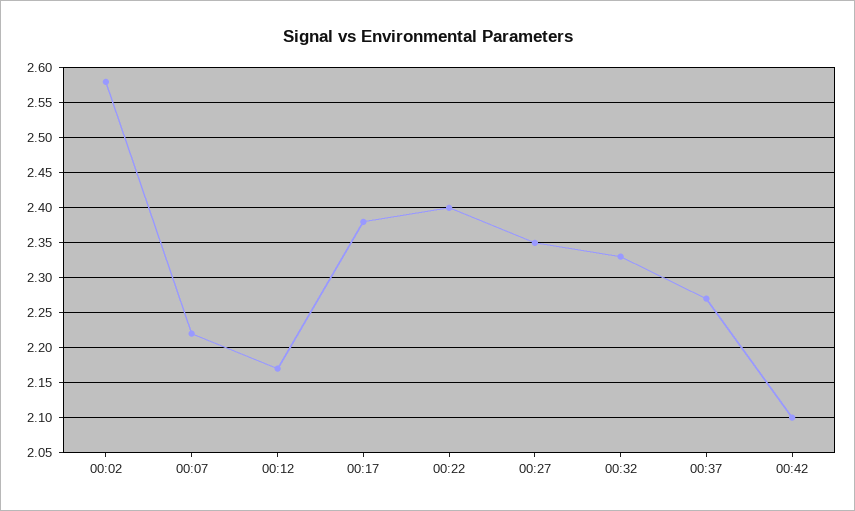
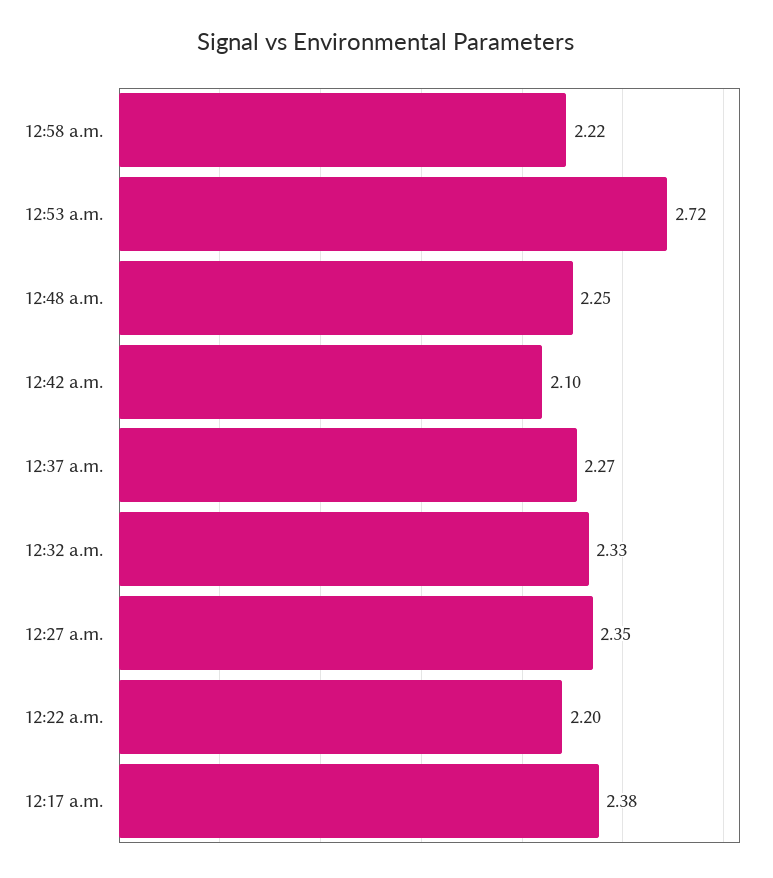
00:02: 2.58 -> none
00:07: 2.22 -> none
00:12: 2.17 -> none
00:22: 2.4 -> 2.2
12:58 a.m.: none -> 2.22
12:53 a.m.: none -> 2.72
12:48 a.m.: none -> 2.25

